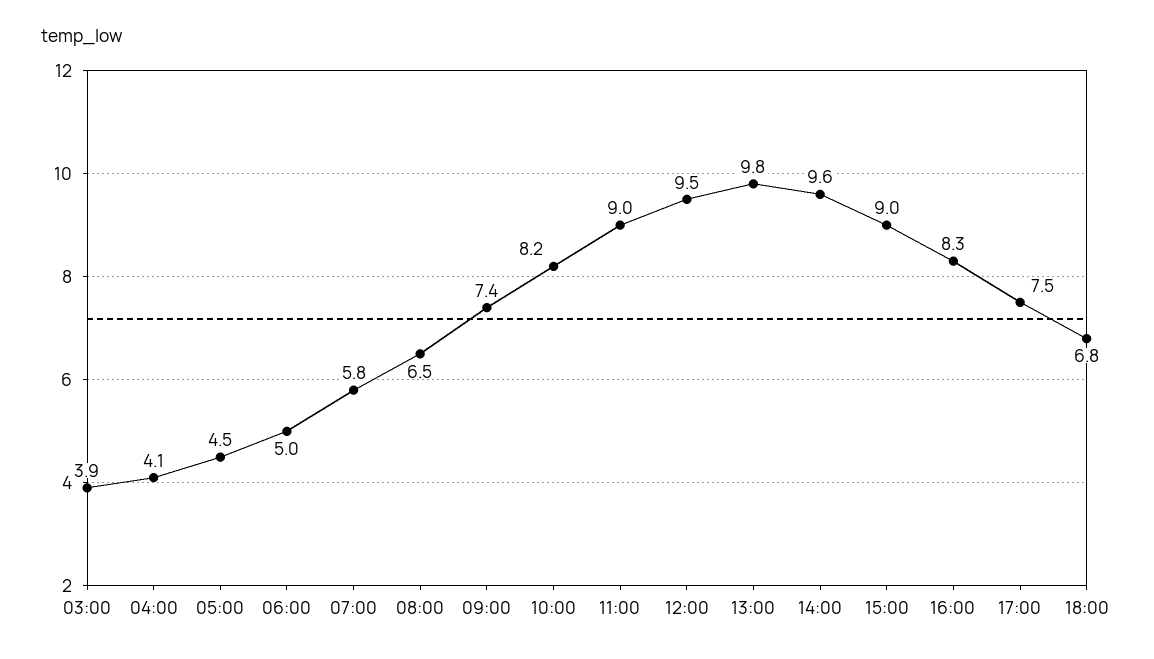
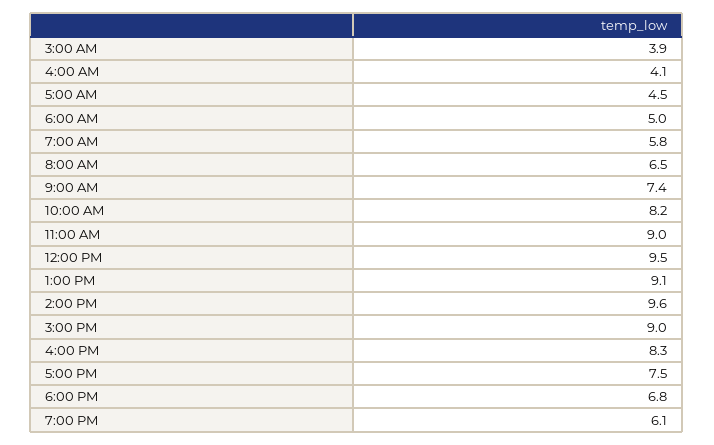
13:00: 9.8 -> 9.1
7:00 PM: none -> 6.1

